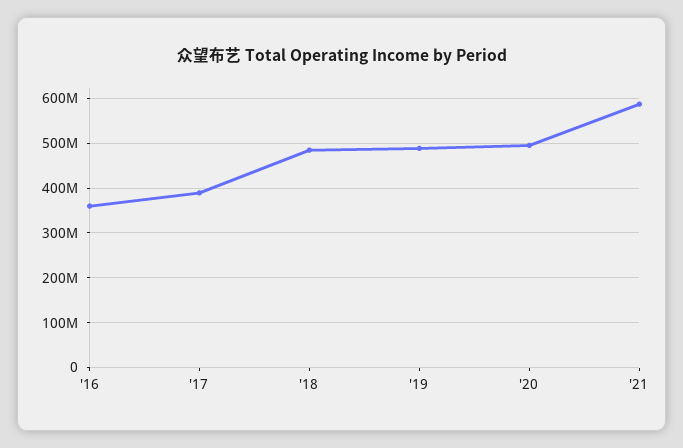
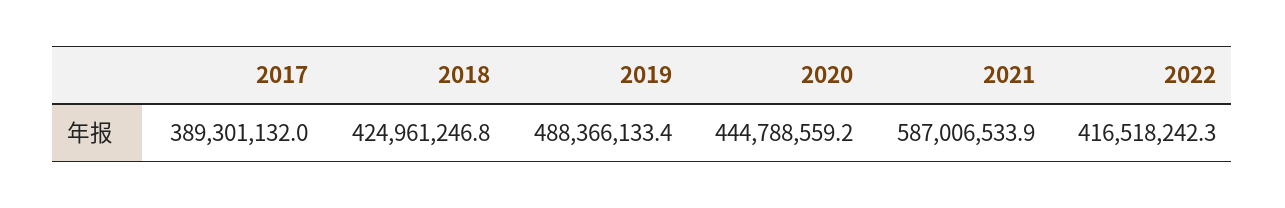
'16: 360000000 -> none
'18: 480000000 -> 424961246.8
'20: 500000000 -> 444788559.2
2022: none -> 416518242.3

